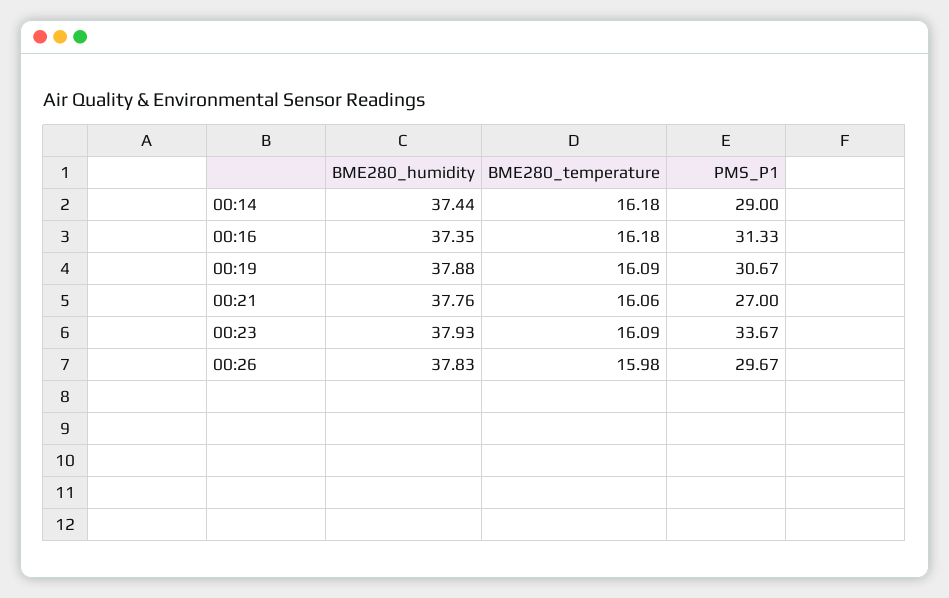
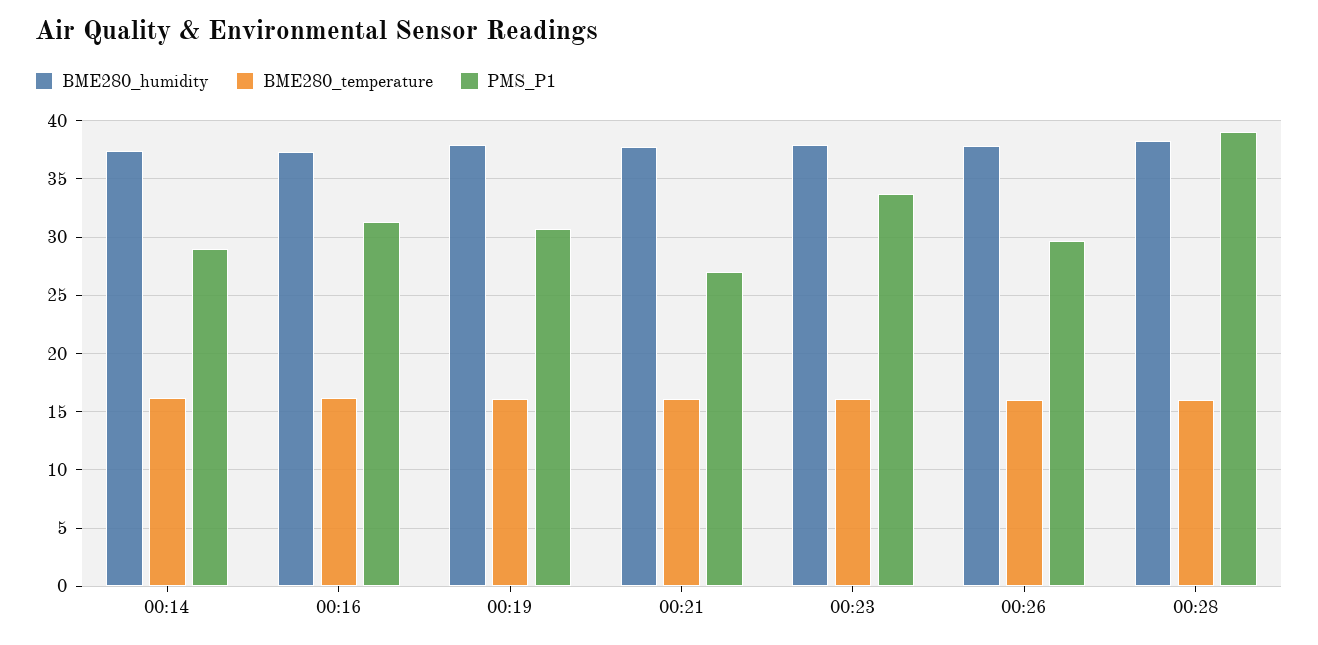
BME280_humidity, 00:28: none -> 38
BME280_temperature, 00:28: none -> 16
PMS_P1, 00:28: none -> 39

